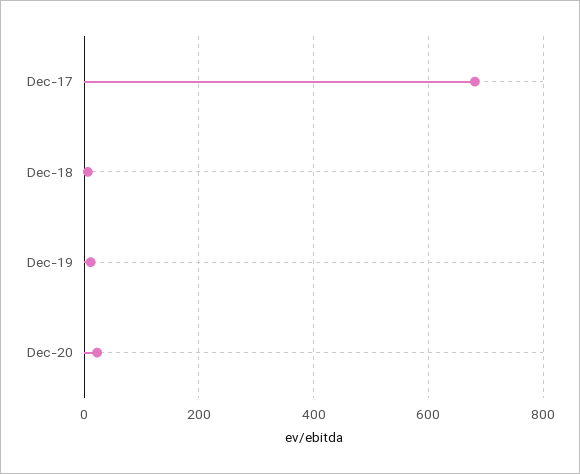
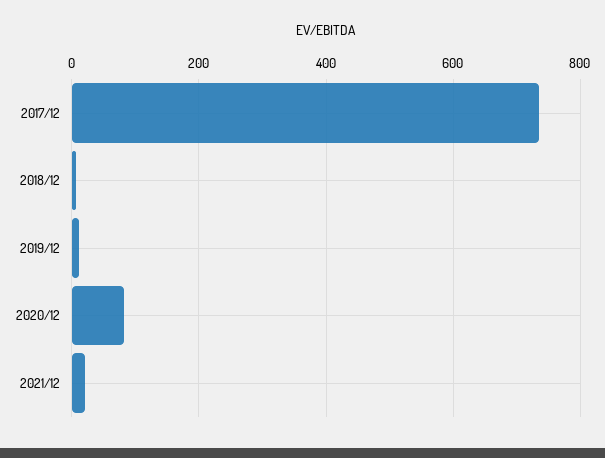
Dec-17: 680 -> 740
Dec-20: 20 -> 80
2021/12: none -> 20

